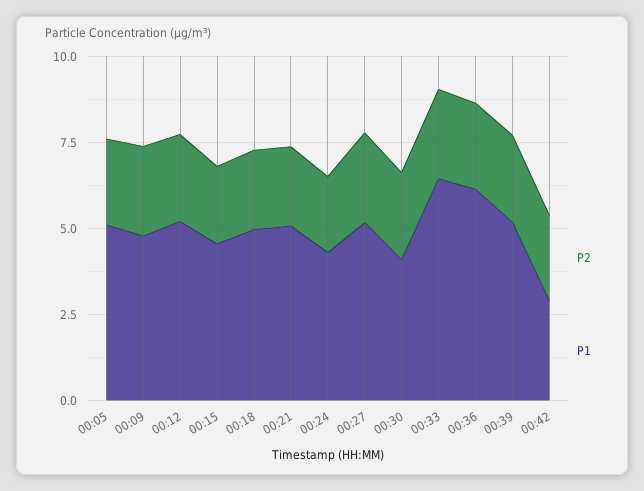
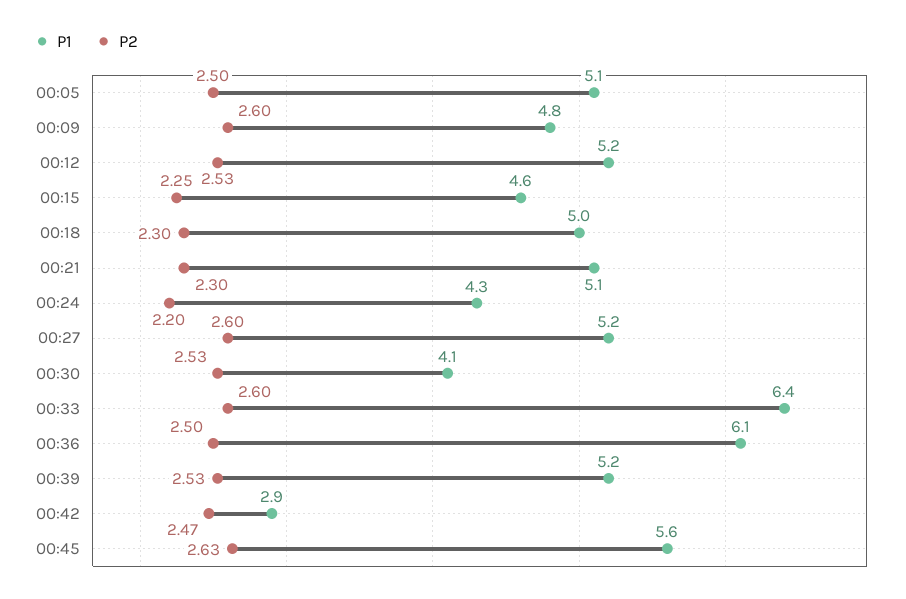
P1, 00:45: none -> 5.6
P2, 00:45: none -> 2.63

